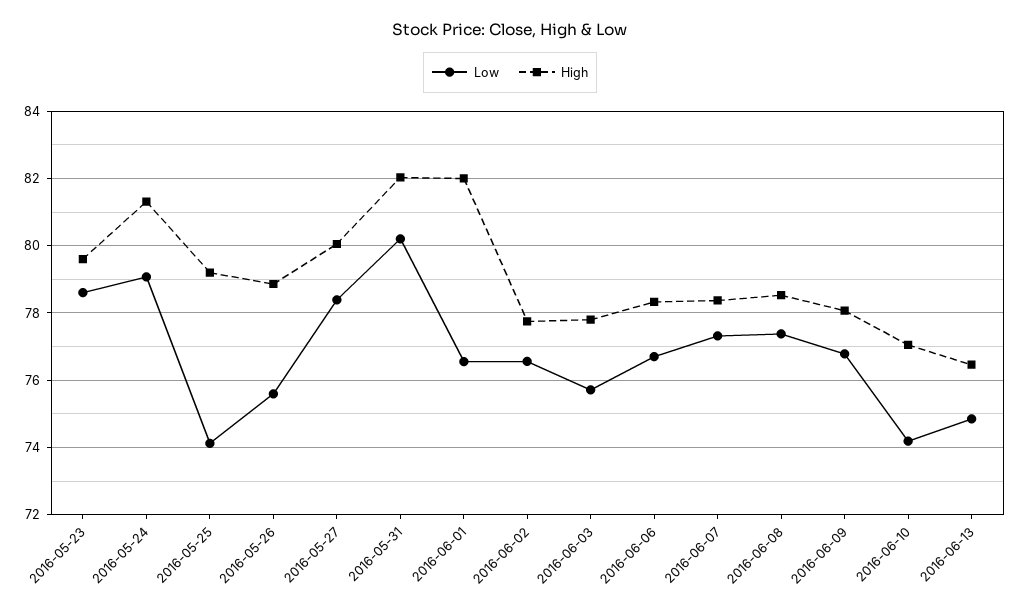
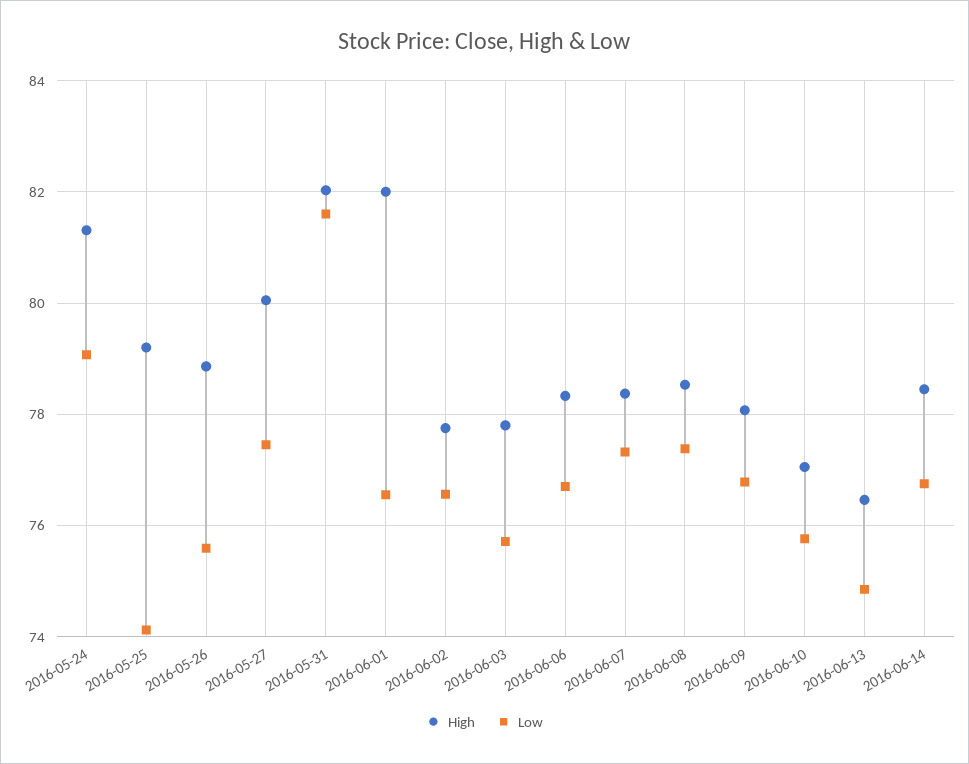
Low, 2016-05-23: 78.6 -> none
High, 2016-05-23: 79.6 -> none
Low, 2016-05-27: 78.4 -> 77.4
Low, 2016-05-31: 80.2 -> 81.6
Low, 2016-06-10: 74.2 -> 75.8
High, 2016-06-14: none -> 78.4
Low, 2016-06-14: none -> 76.8

